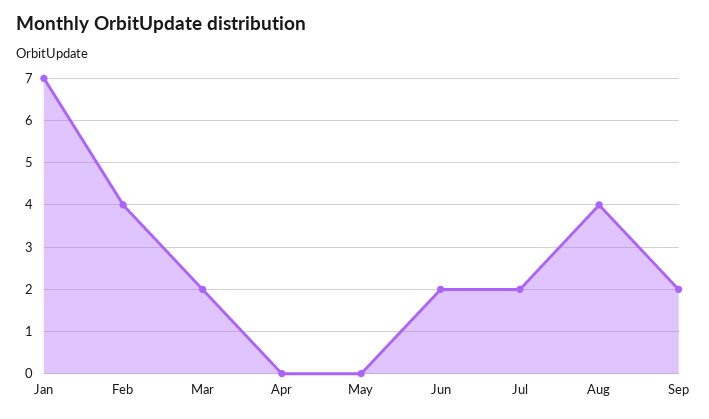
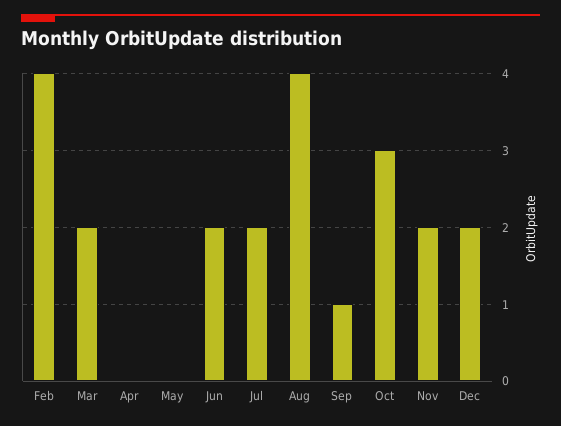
Jan: 7 -> none
Sep: 2 -> 1
Oct: none -> 3
Nov: none -> 2
Dec: none -> 2

